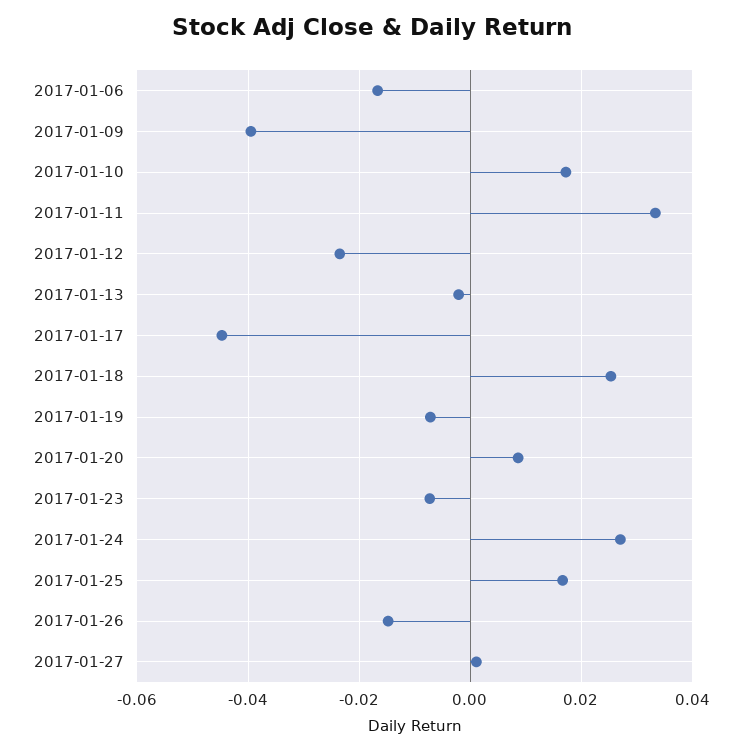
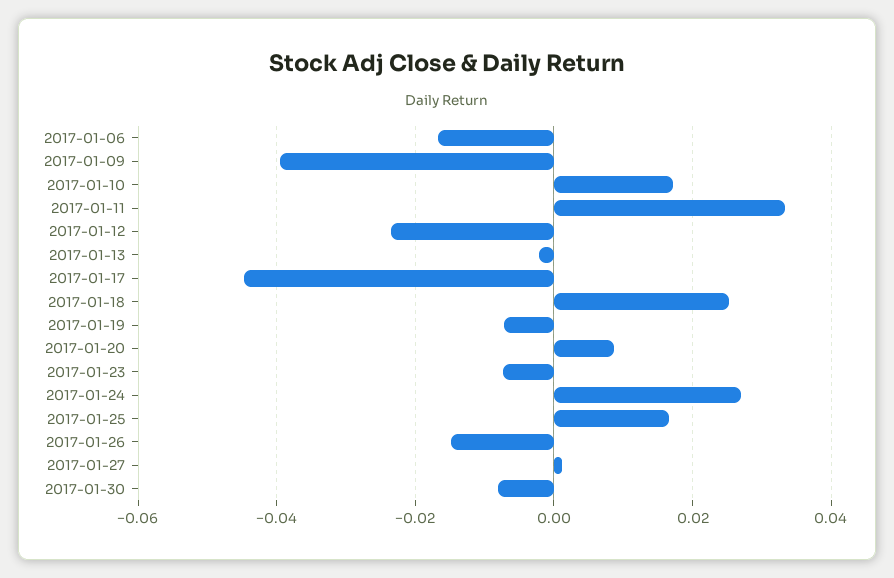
2017-01-30: none -> -0.008

